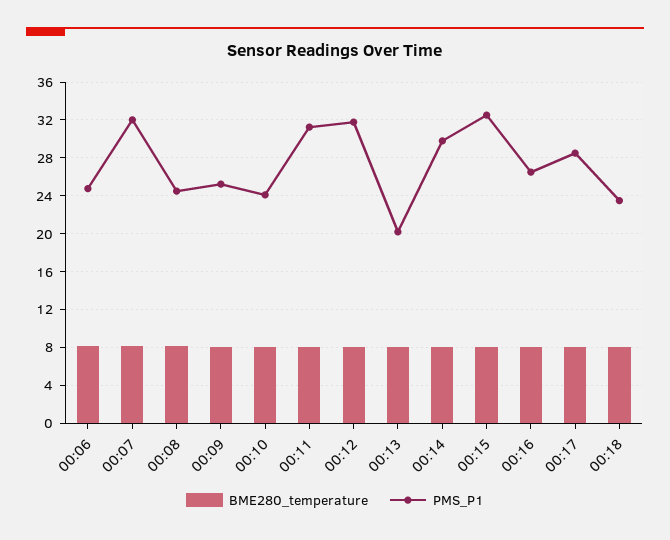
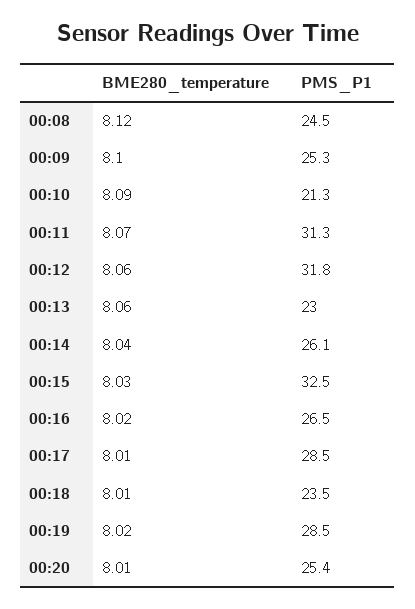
BME280_temperature, 00:06: 8 -> none
PMS_P1, 00:06: 25 -> none
BME280_temperature, 00:07: 8 -> none
PMS_P1, 00:07: 32 -> none
PMS_P1, 00:10: 24 -> 21.3
PMS_P1, 00:13: 20 -> 23
PMS_P1, 00:14: 30 -> 26.1
BME280_temperature, 00:19: none -> 8.02
PMS_P1, 00:19: none -> 28.5
BME280_temperature, 00:20: none -> 8.01
PMS_P1, 00:20: none -> 25.4

